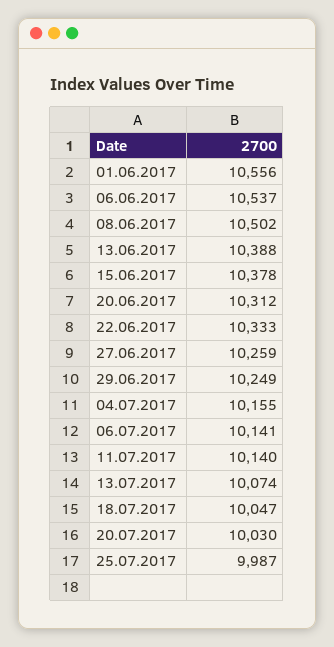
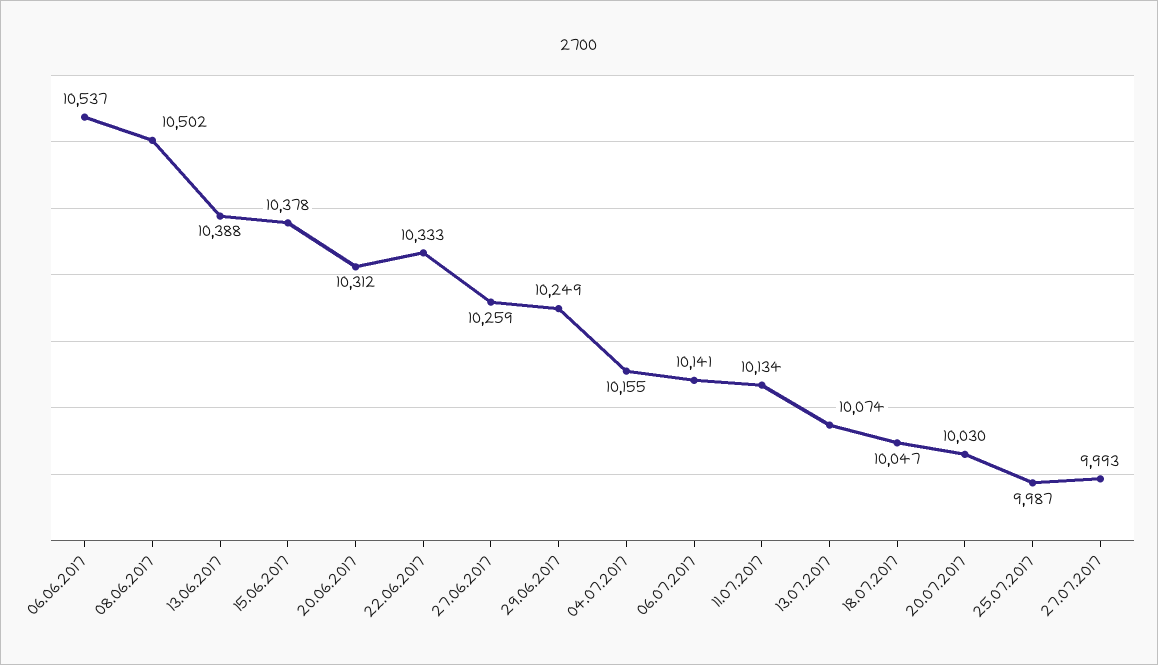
01.06.2017: 10556 -> none
11.07.2017: 10140 -> 10134
27.07.2017: none -> 9993

